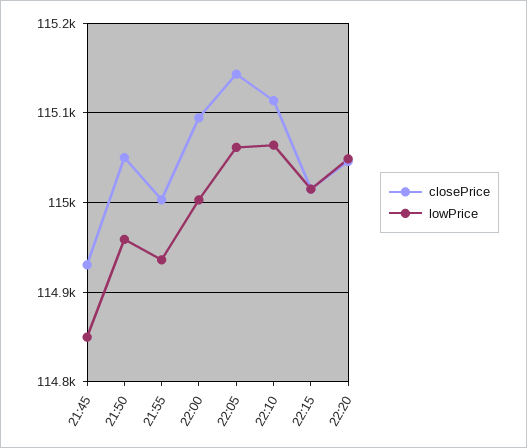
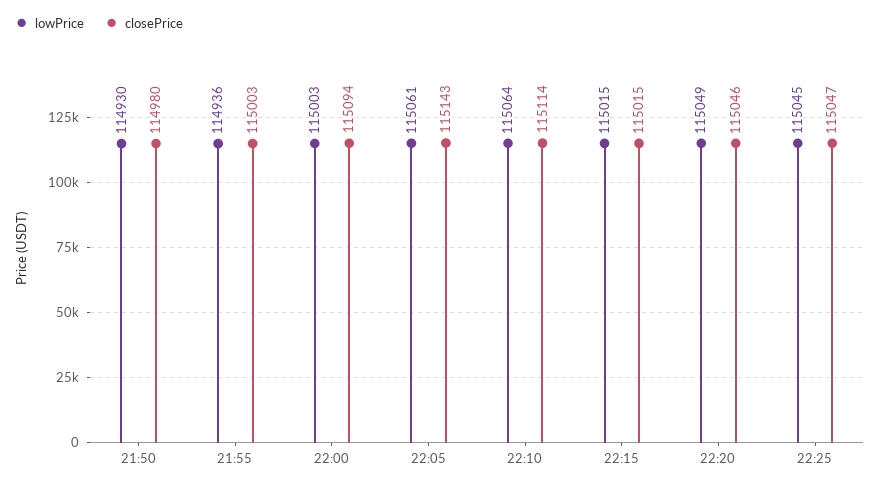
closePrice, 21:45: 114930 -> none
lowPrice, 21:45: 114850 -> none
closePrice, 21:50: 115050 -> 114980
lowPrice, 21:50: 114960 -> 114930
lowPrice, 22:25: none -> 115045
closePrice, 22:25: none -> 115047

